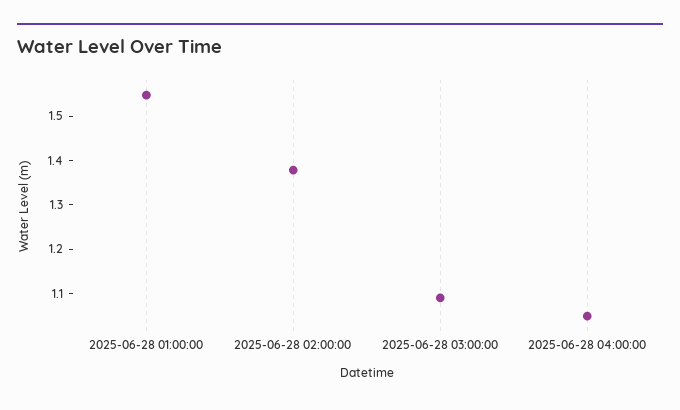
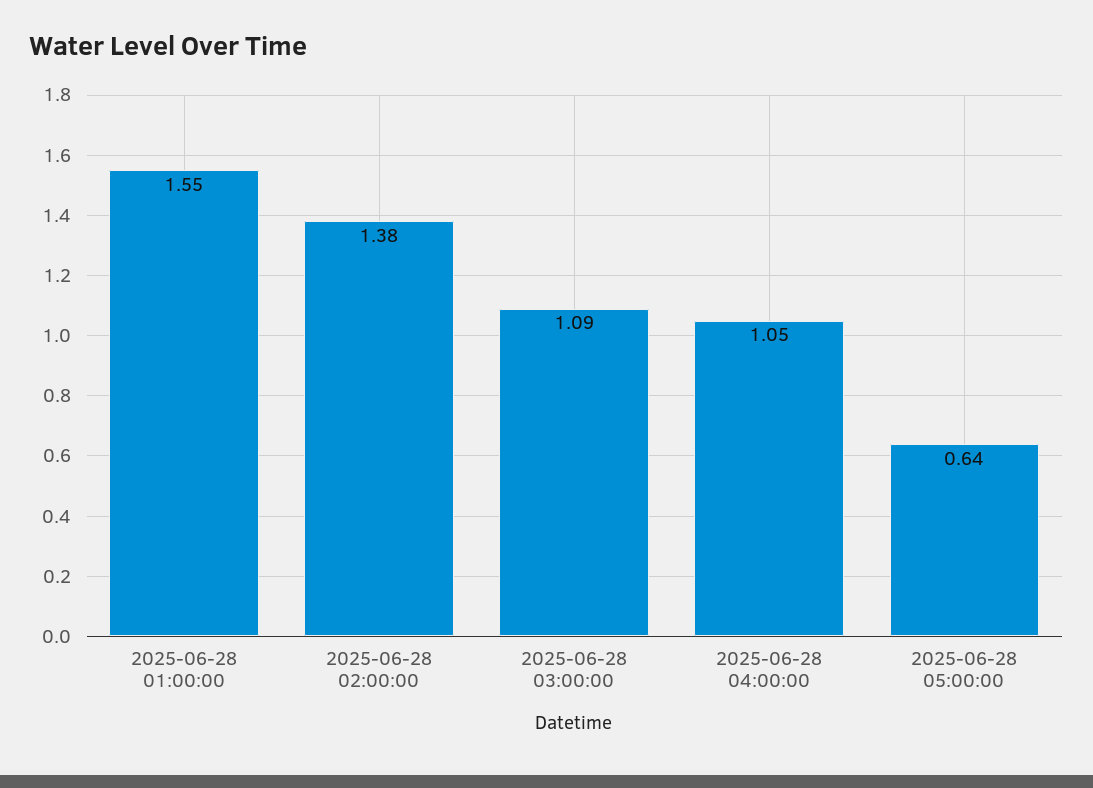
2025-06-28 05:00:00: none -> 0.64

